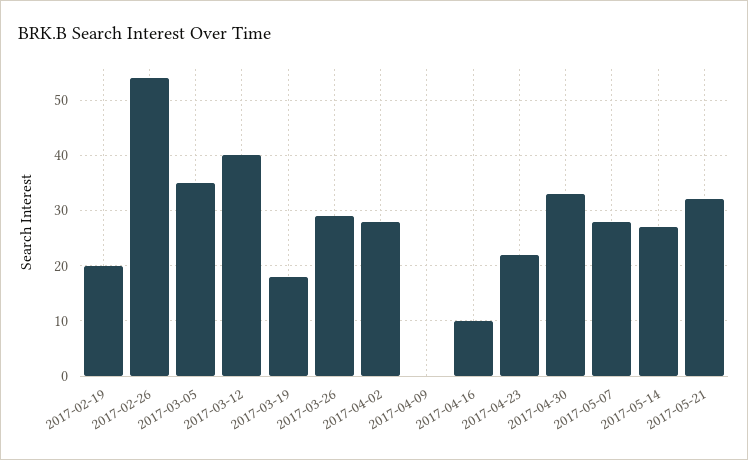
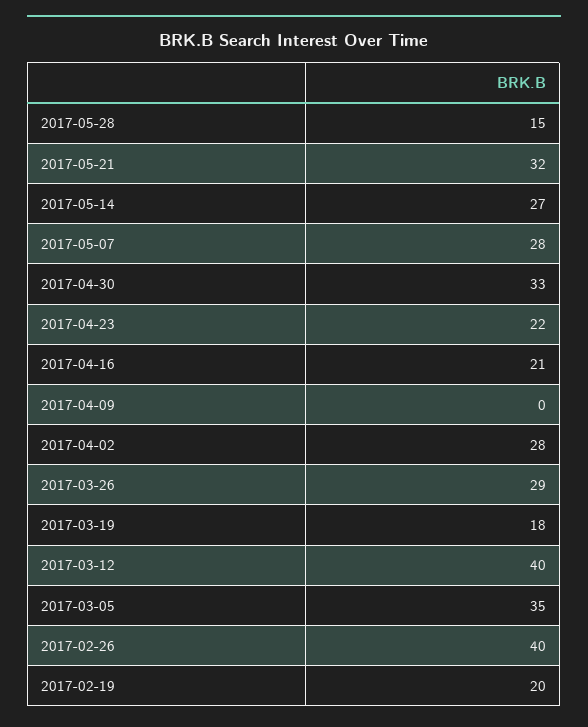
2017-02-26: 55 -> 40
2017-04-16: 10 -> 21
2017-05-28: none -> 15

